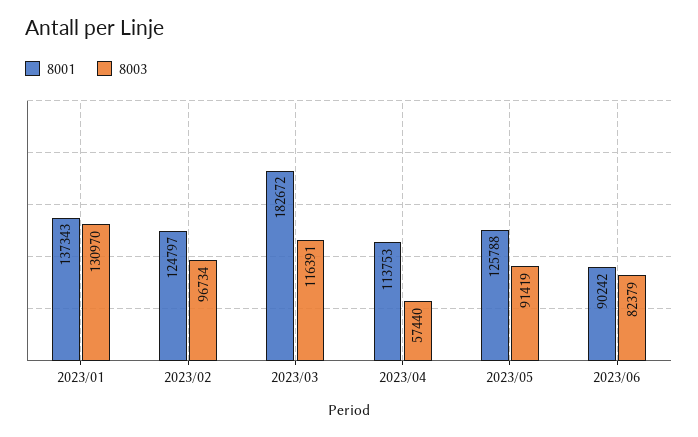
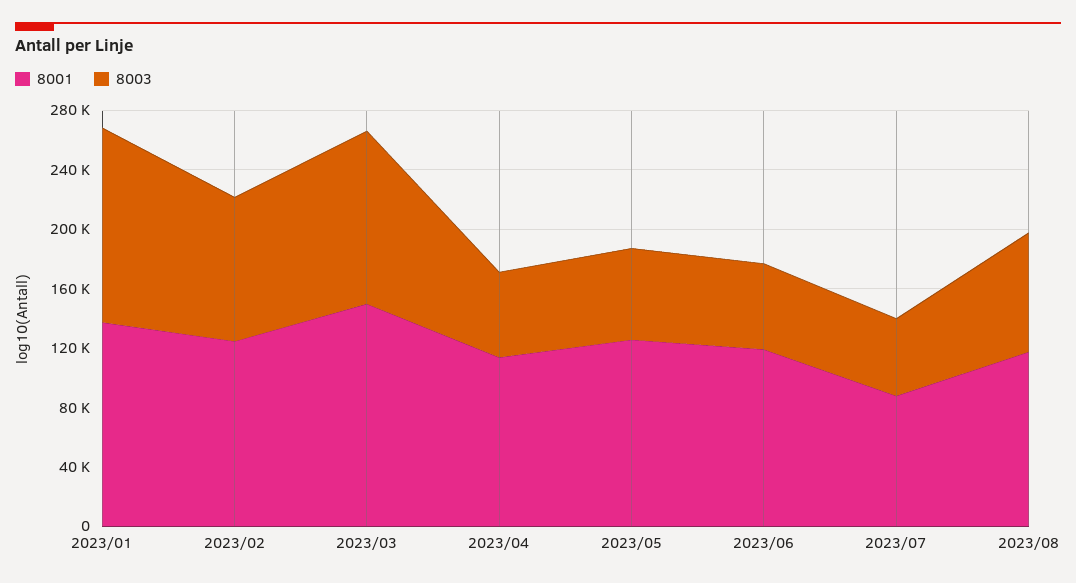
8001, 2023/03: 182672 -> 150000
8003, 2023/05: 91419 -> 60000
8001, 2023/06: 90242 -> 120000
8003, 2023/06: 82379 -> 60000
8001, 2023/07: none -> 90000
8003, 2023/07: none -> 50000
8001, 2023/08: none -> 120000
8003, 2023/08: none -> 80000

